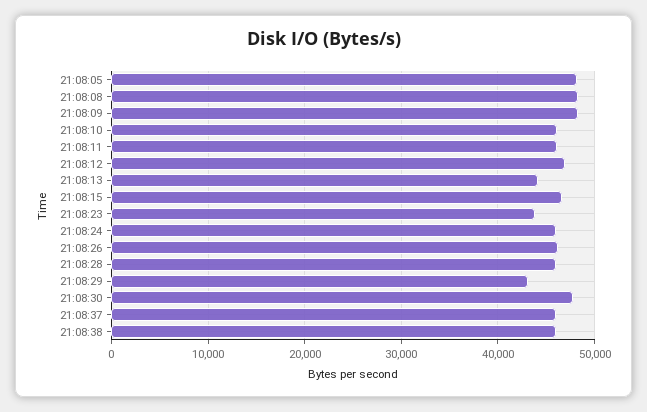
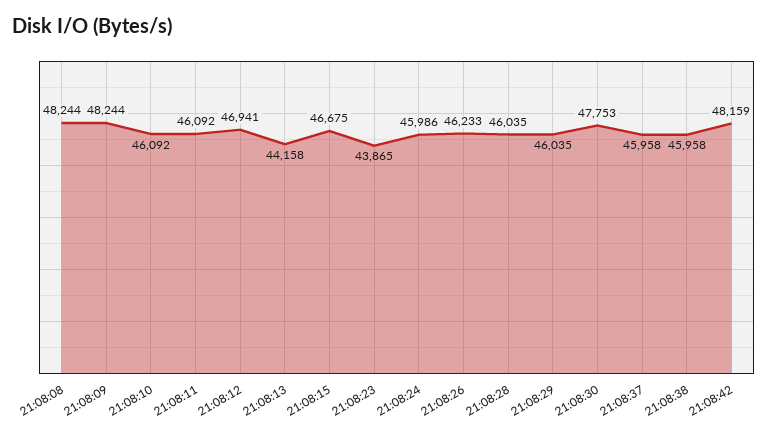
21:08:05: 48000 -> none
21:08:29: 43000 -> 46035
21:08:42: none -> 48159

